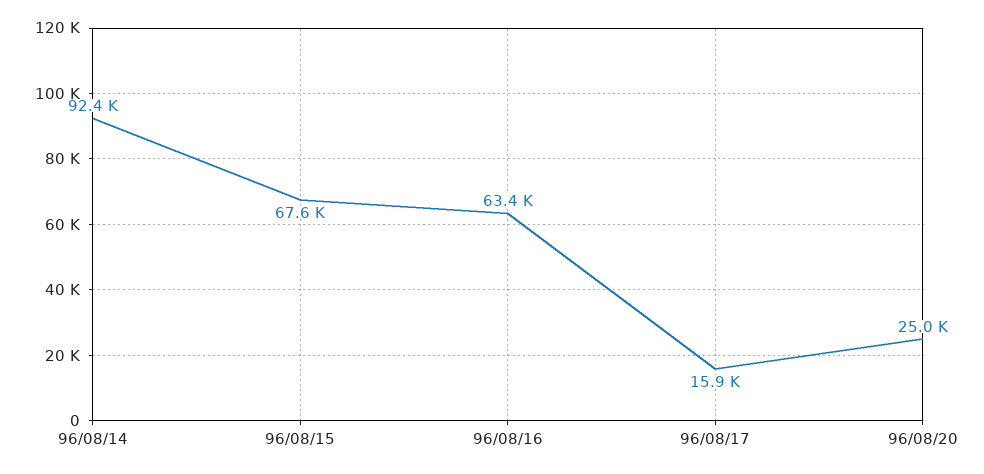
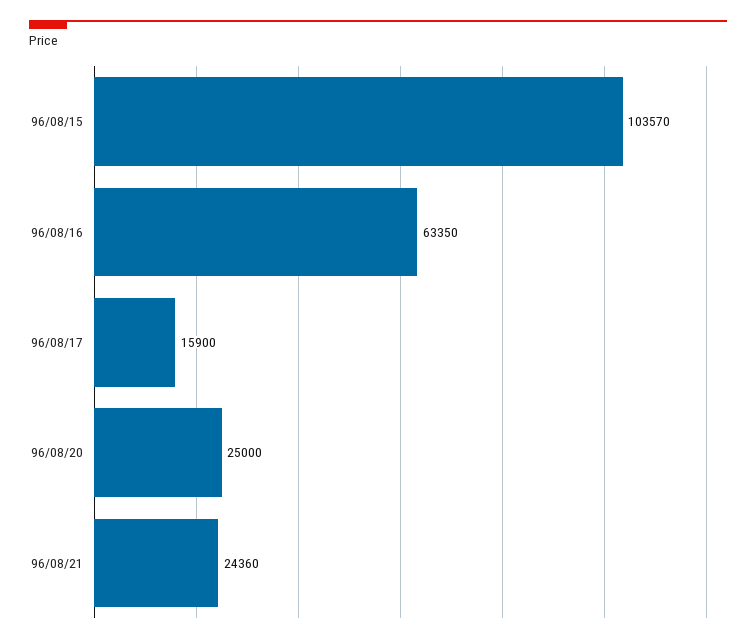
96/08/14: 92400 -> none
96/08/15: 67600 -> 103570
96/08/21: none -> 24360

